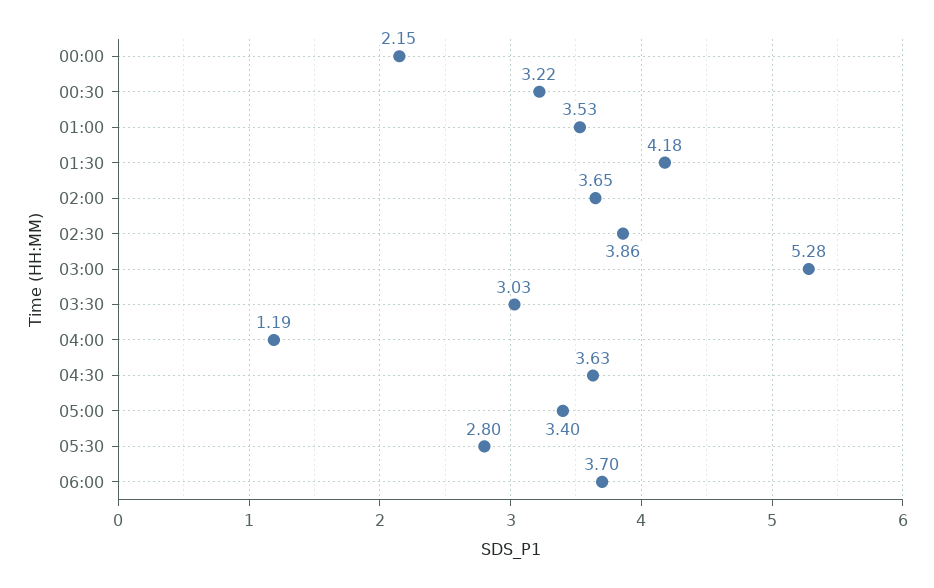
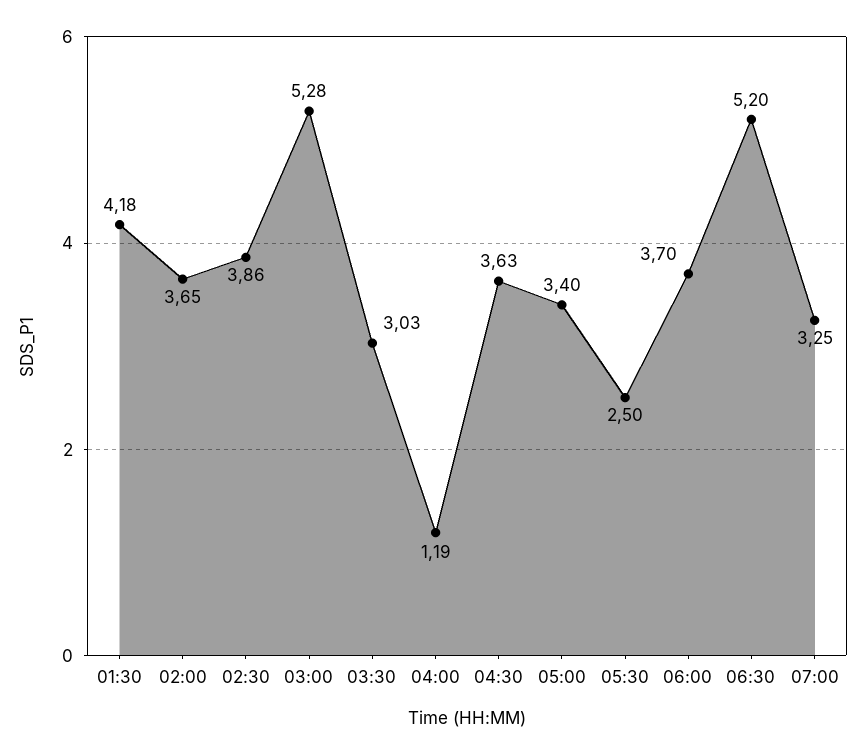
00:00: 2.15 -> none
00:30: 3.22 -> none
01:00: 3.53 -> none
05:30: 2.8 -> 2.5
06:30: none -> 5.2
07:00: none -> 3.25

